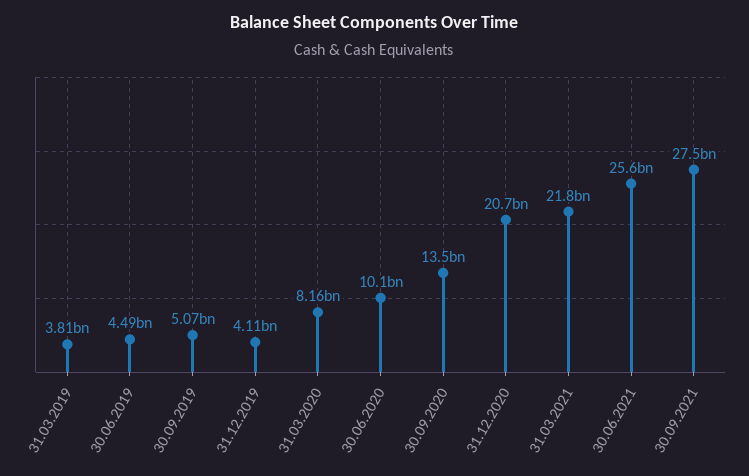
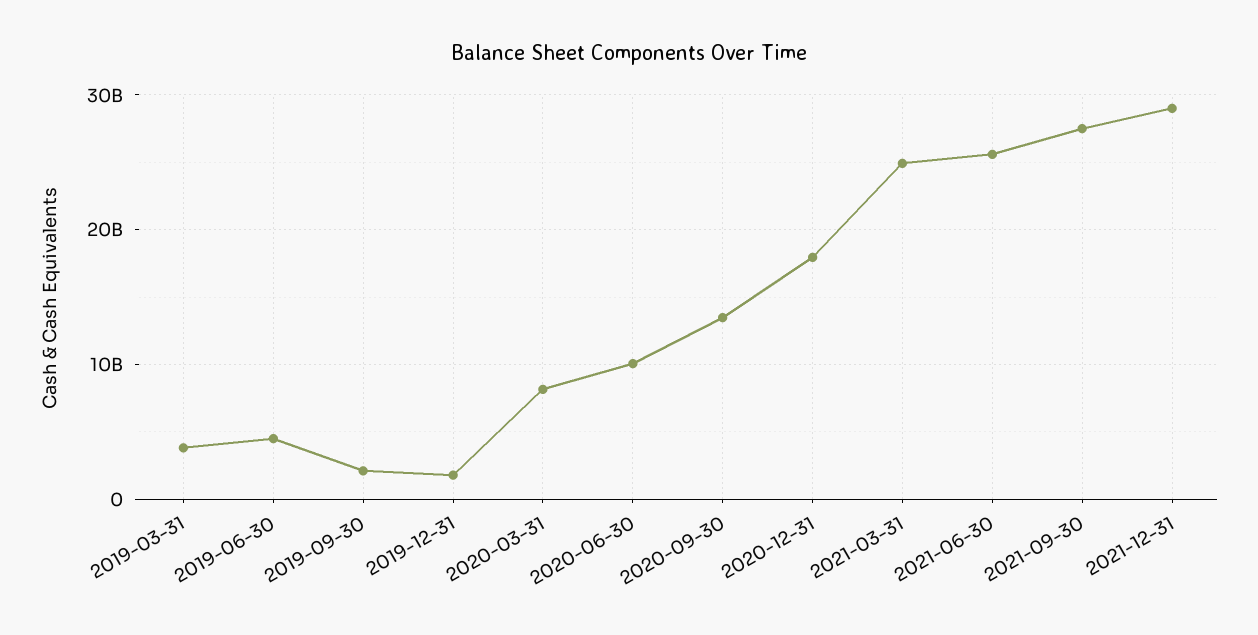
30.09.2019: 5070000000 -> 2000000000
31.12.2019: 4110000000 -> 2000000000
31.12.2020: 20700000000 -> 18000000000
31.03.2021: 21800000000 -> 25000000000
2021-12-31: none -> 29000000000

